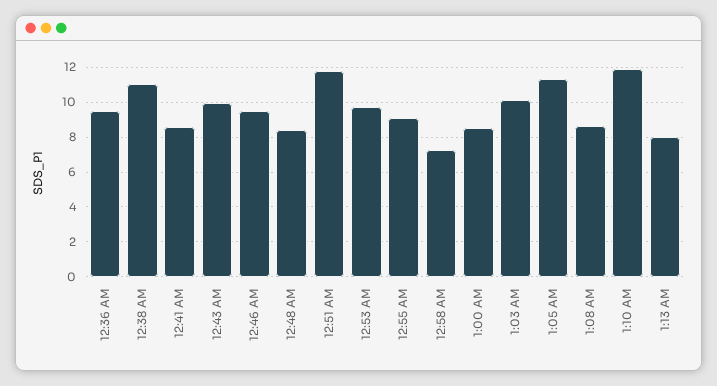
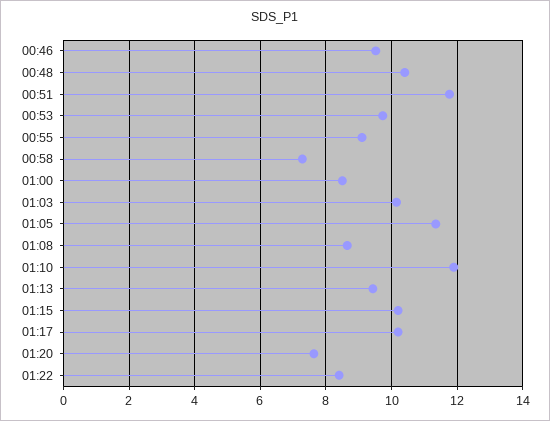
12:36 AM: 9.5 -> none
12:38 AM: 11 -> none
12:41 AM: 8.5 -> none
12:43 AM: 10 -> none
12:48 AM: 8.5 -> 10.4
1:13 AM: 8 -> 9.4
01:15: none -> 10.2
01:17: none -> 10.2
01:20: none -> 7.6
01:22: none -> 8.4

